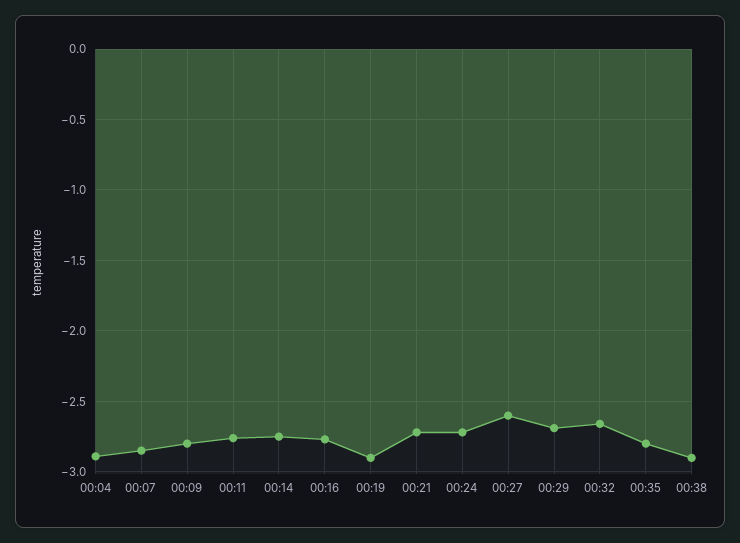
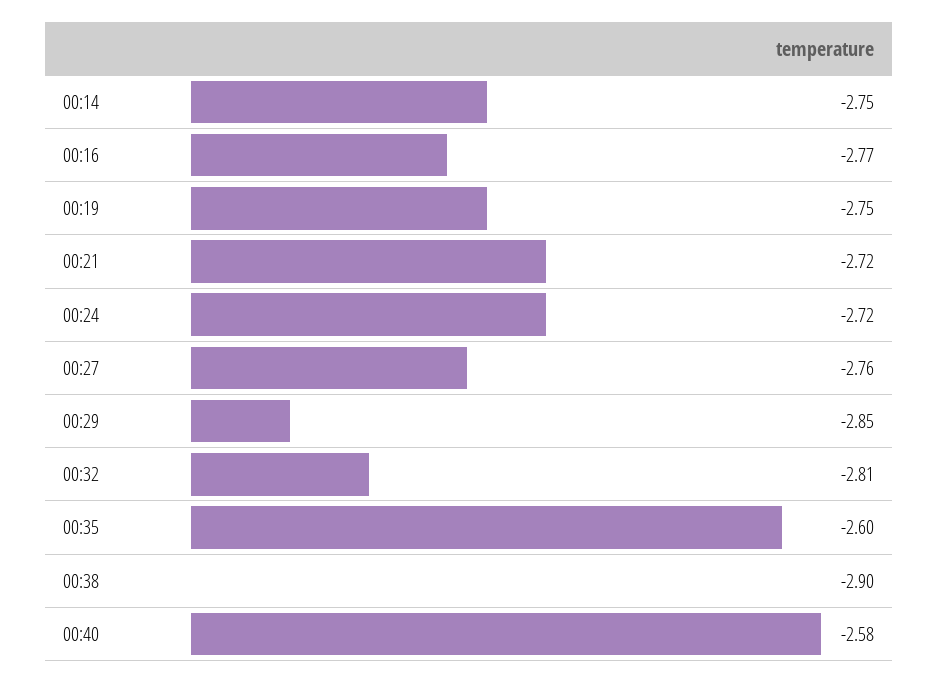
00:04: -2.9 -> none
00:07: -2.85 -> none
00:09: -2.8 -> none
00:11: -2.75 -> none
00:19: -2.9 -> -2.75
00:27: -2.6 -> -2.76
00:29: -2.7 -> -2.85
00:32: -2.65 -> -2.81
00:35: -2.8 -> -2.6
00:40: none -> -2.58

